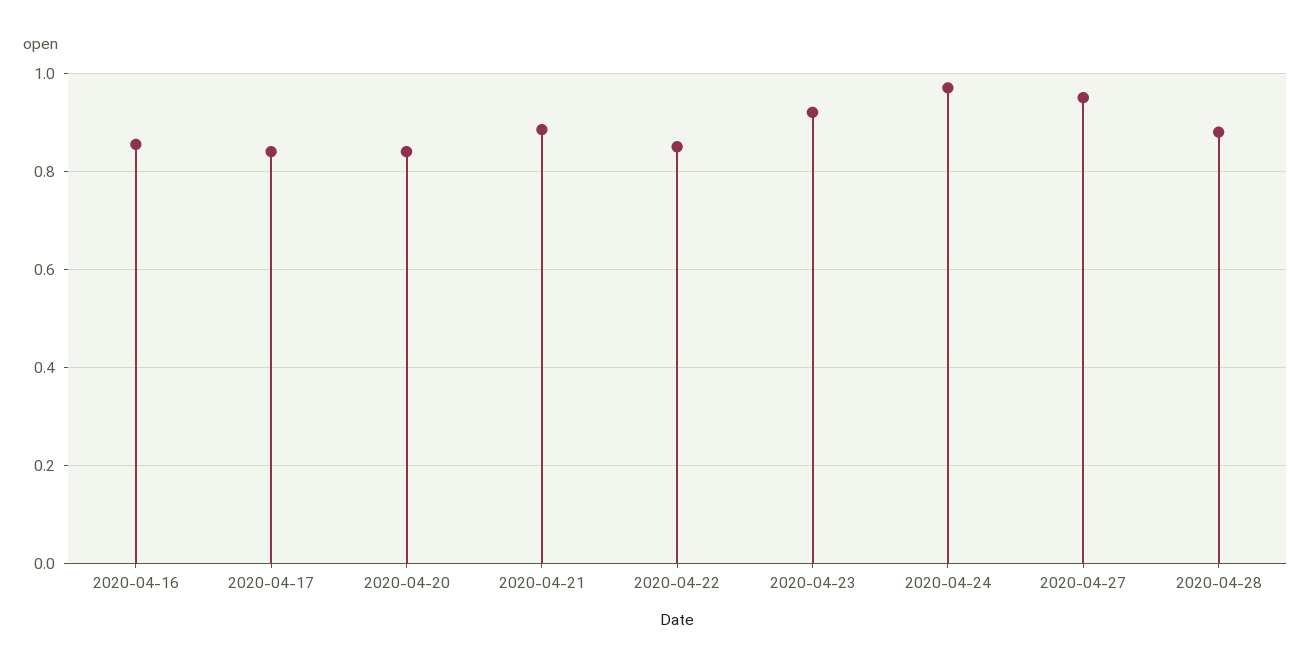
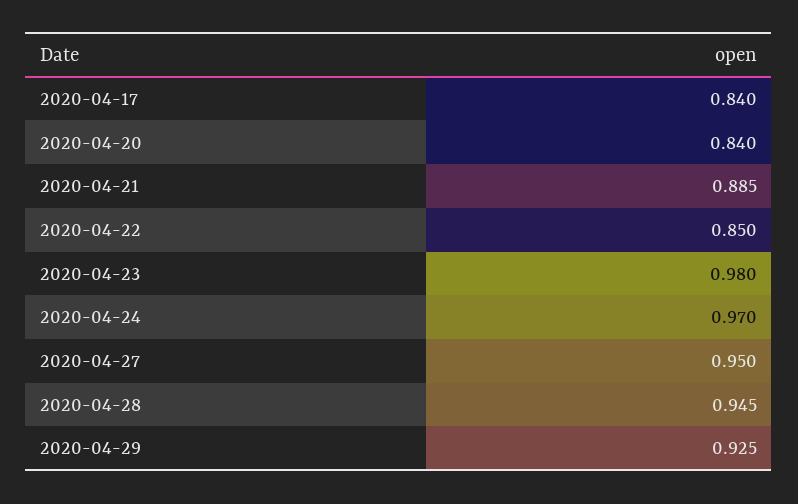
2020-04-16: 0.86 -> none
2020-04-23: 0.92 -> 0.98
2020-04-28: 0.88 -> 0.945
2020-04-29: none -> 0.925

